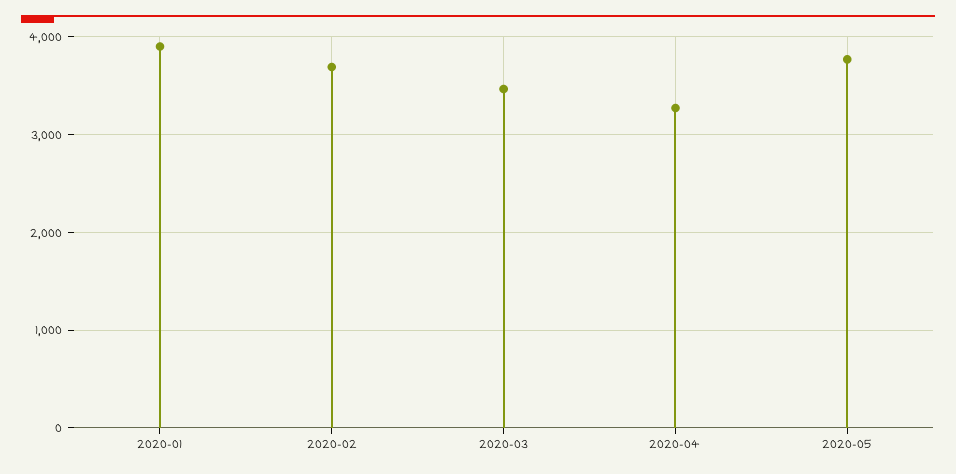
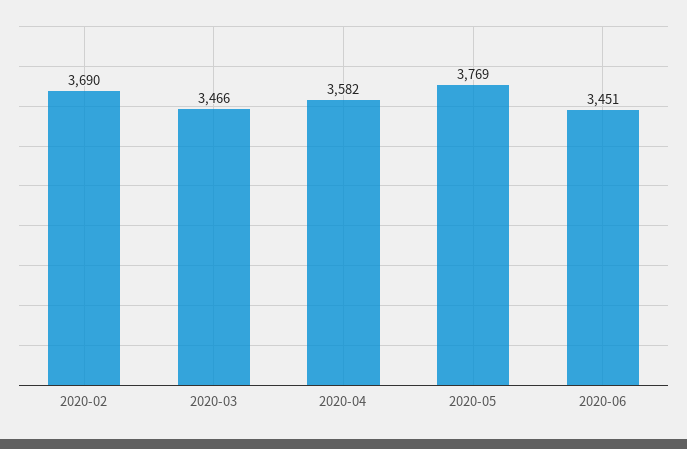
2020-01: 3900 -> none
2020-04: 3300 -> 3582
2020-06: none -> 3451

